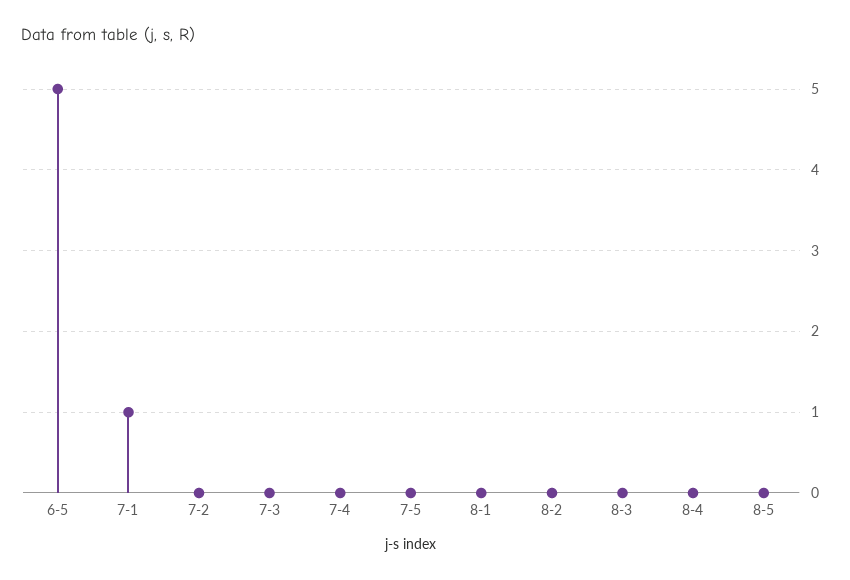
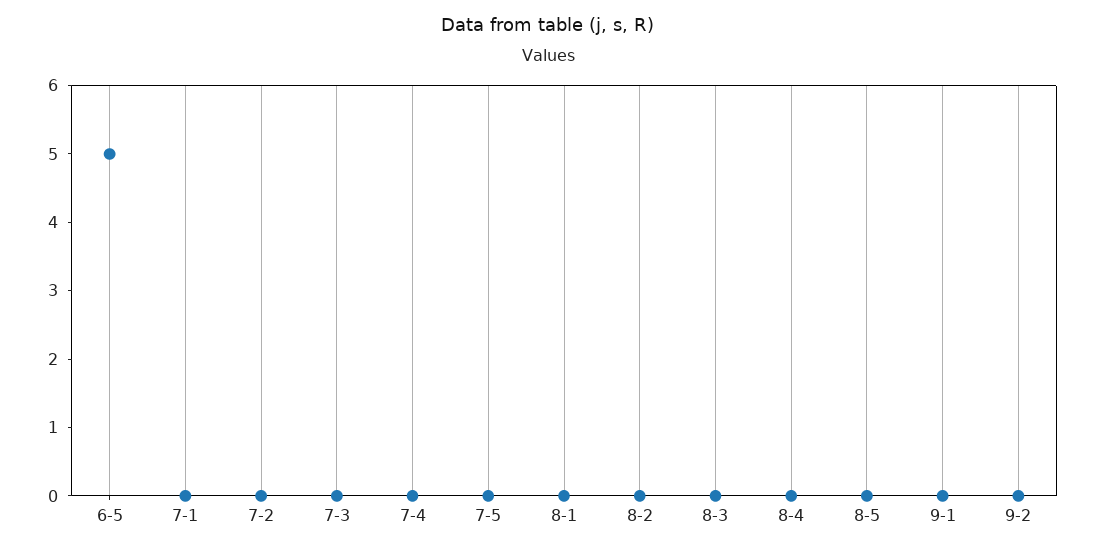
7-1: 1 -> 0
9-1: none -> 0
9-2: none -> 0

